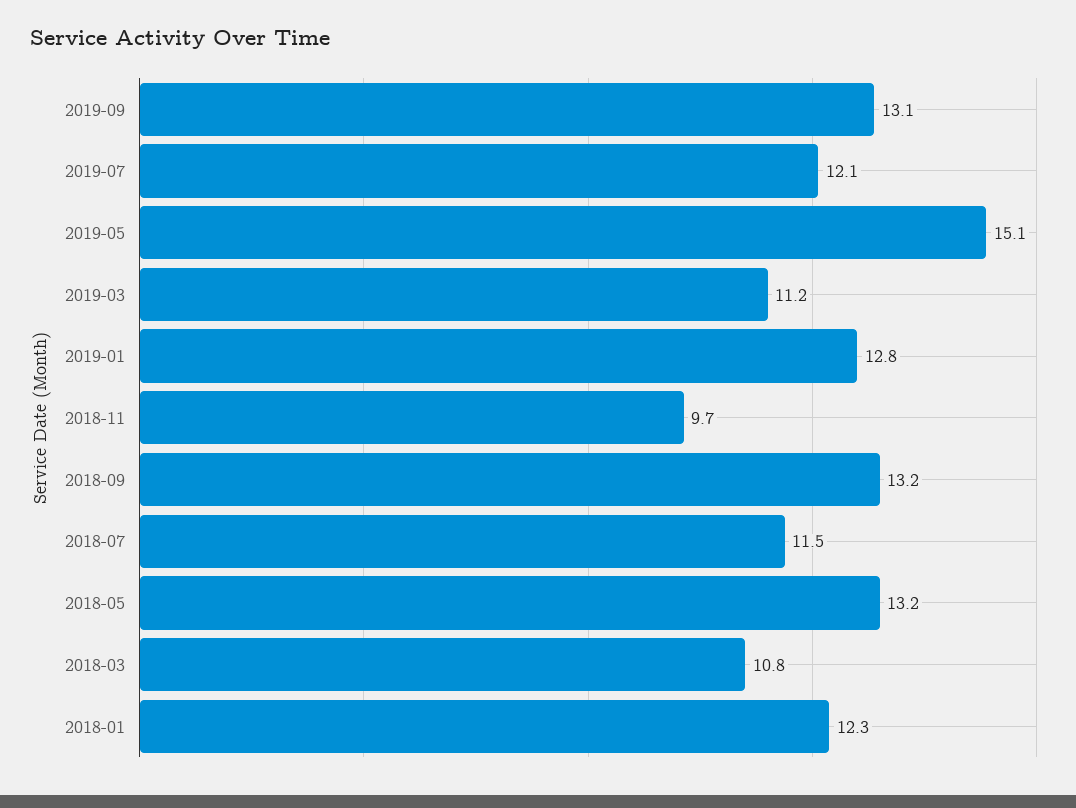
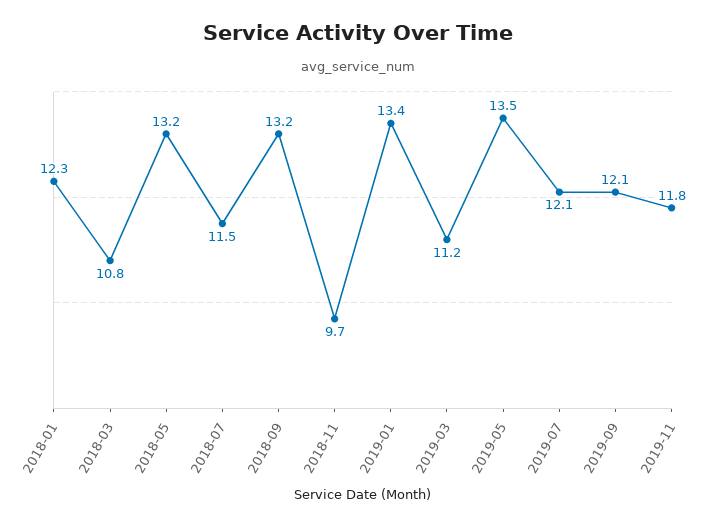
2019-09: 13.1 -> 12.1
2019-05: 15.1 -> 13.5
2019-01: 12.8 -> 13.4
2019-11: none -> 11.8

